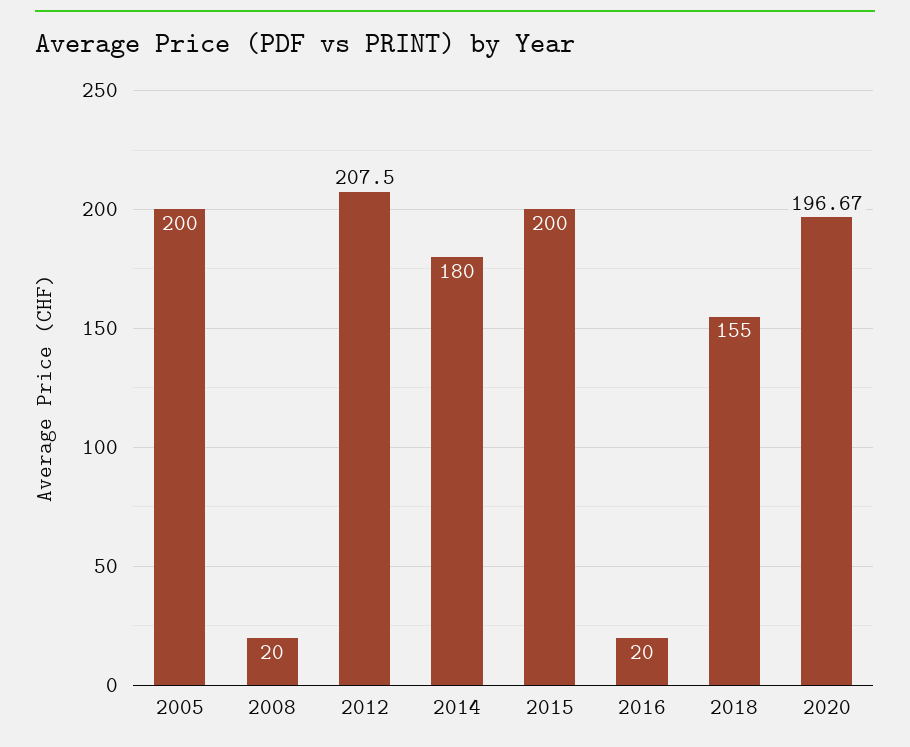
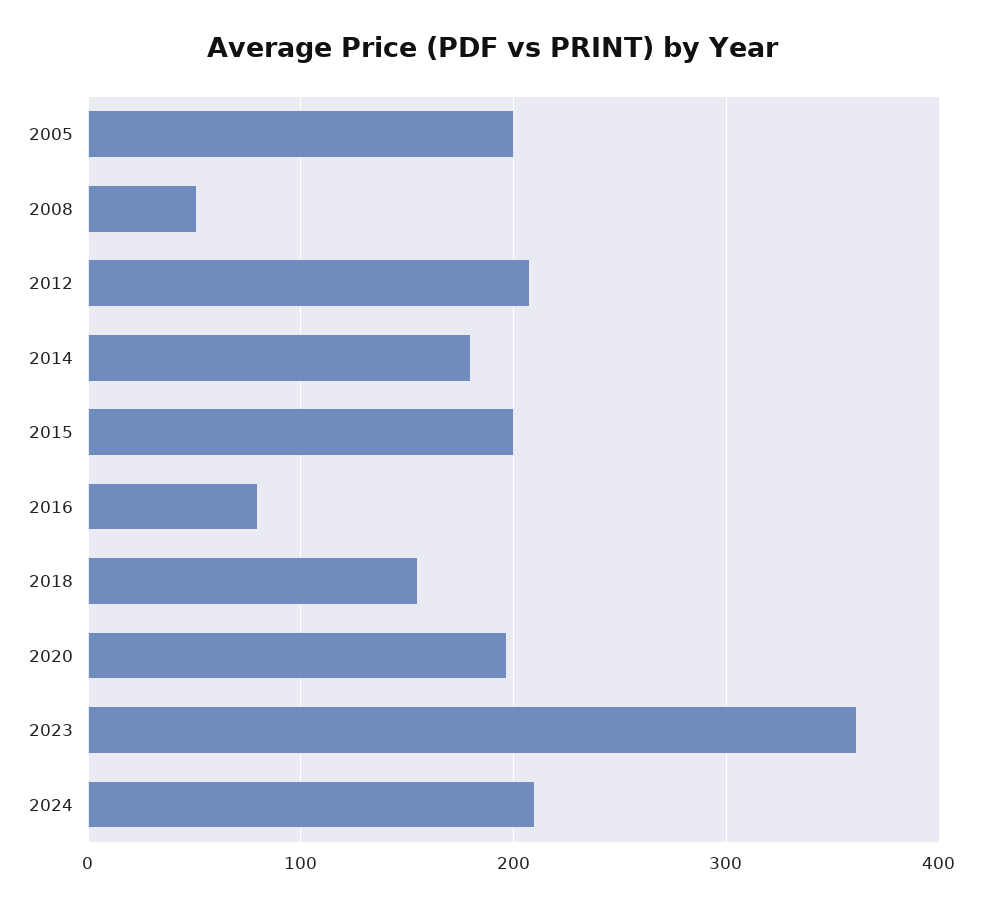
2008: 20 -> 50
2016: 20 -> 80
2023: none -> 360
2024: none -> 210

